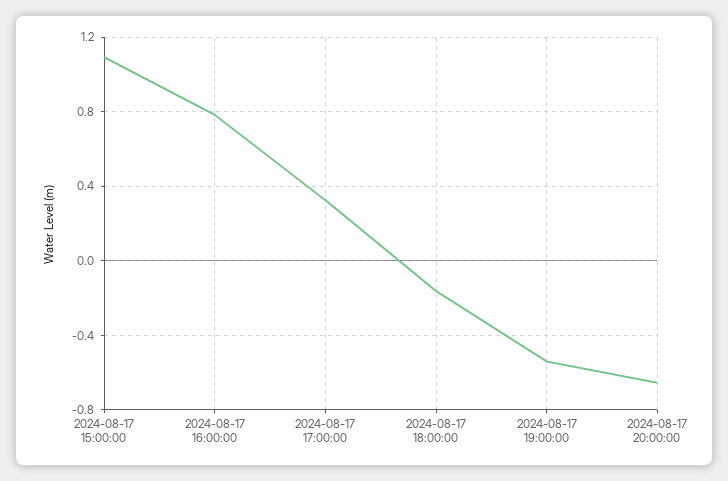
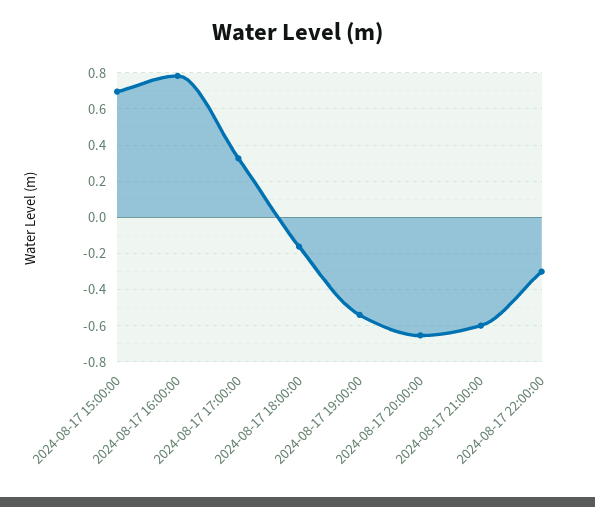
2024-08-17 15:00:00: 1.1 -> 0.7
2024-08-17 21:00:00: none -> -0.6
2024-08-17 22:00:00: none -> -0.3

